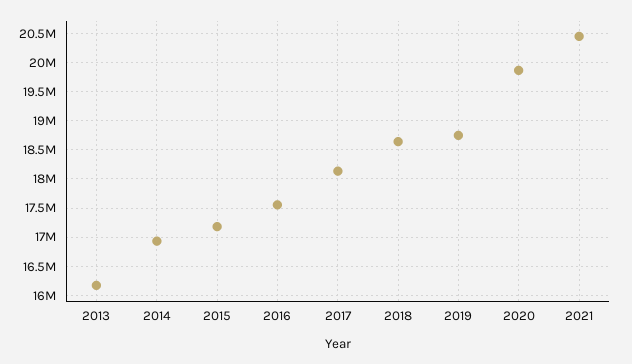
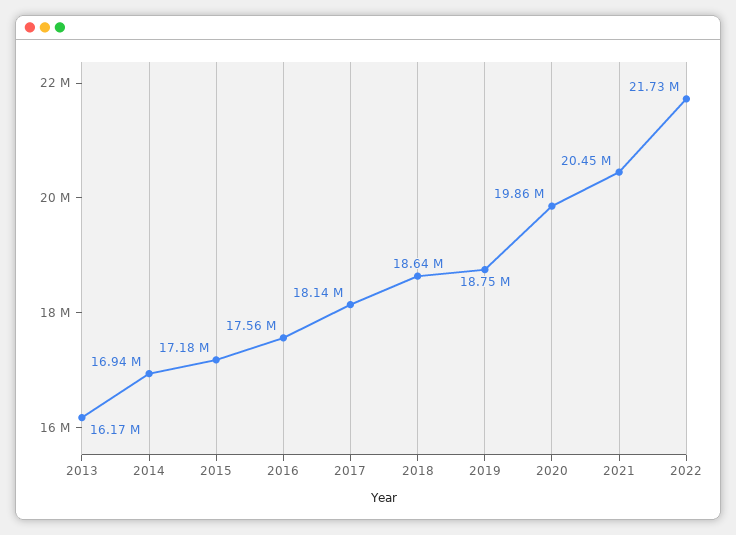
2022: none -> 21730000

